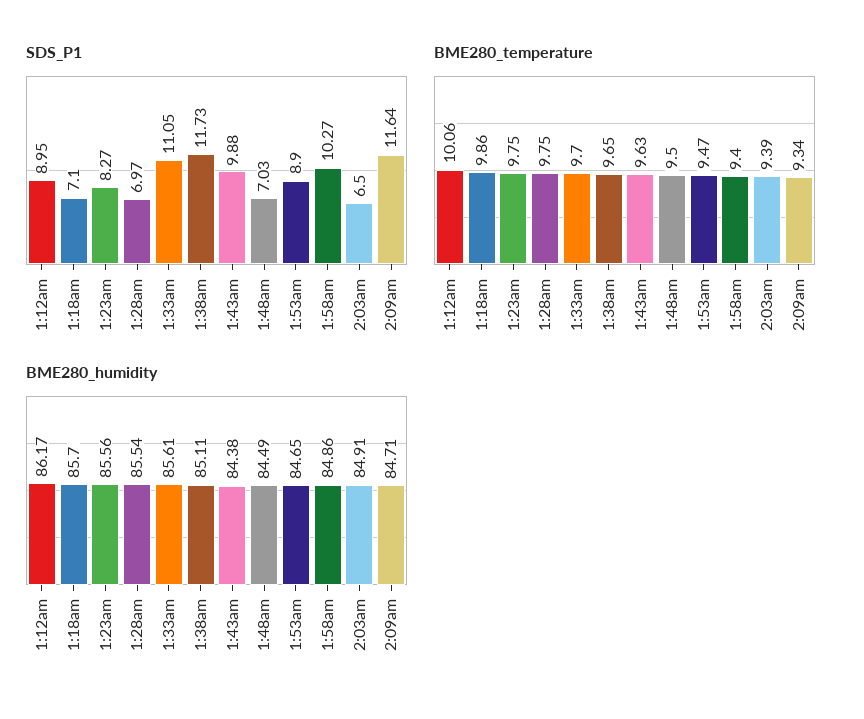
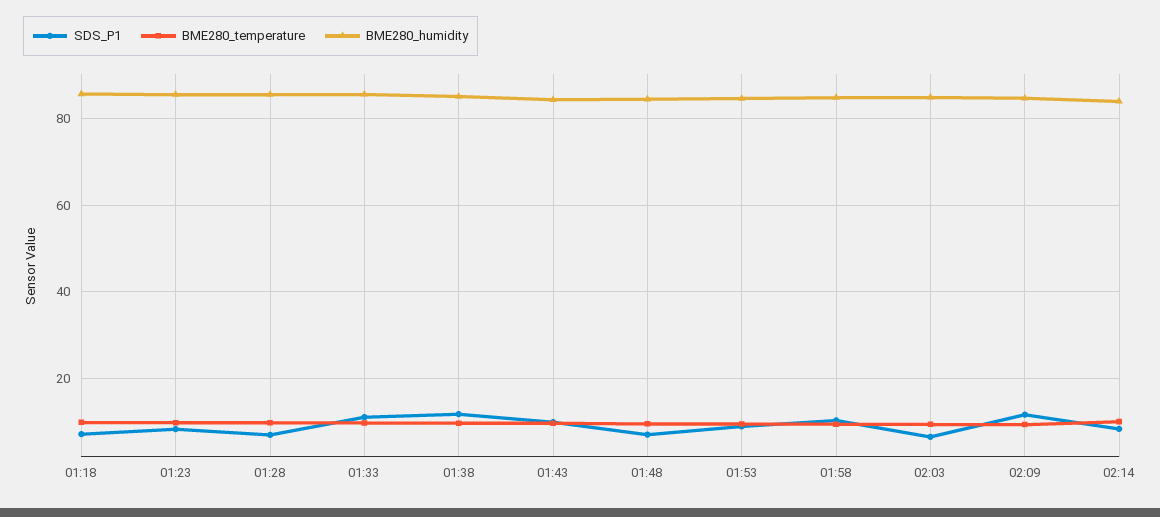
SDS_P1, 1:12am: 8.95 -> none
BME280_temperature, 1:12am: 10.06 -> none
BME280_humidity, 1:12am: 86.17 -> none
SDS_P1, 02:14: none -> 8
BME280_temperature, 02:14: none -> 10
BME280_humidity, 02:14: none -> 84

